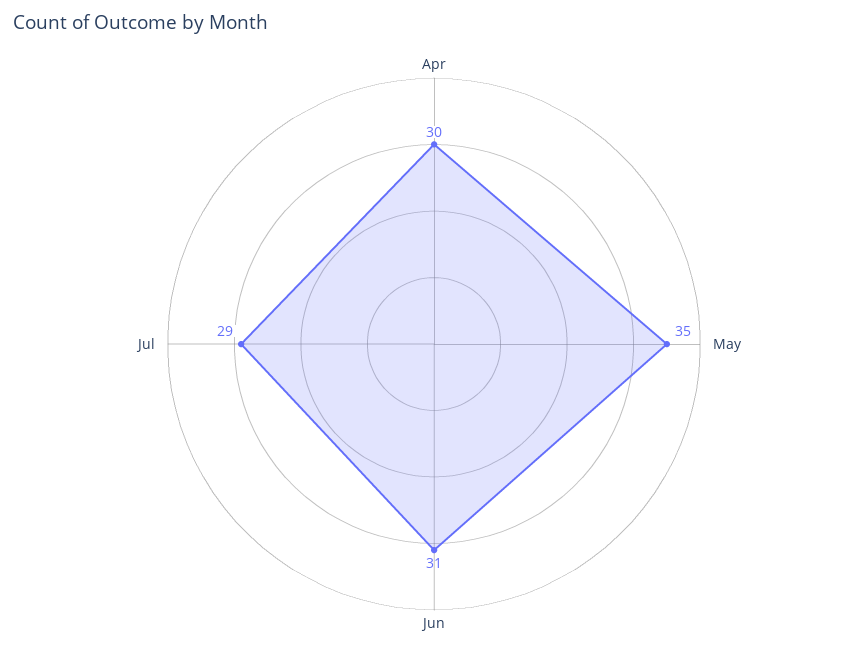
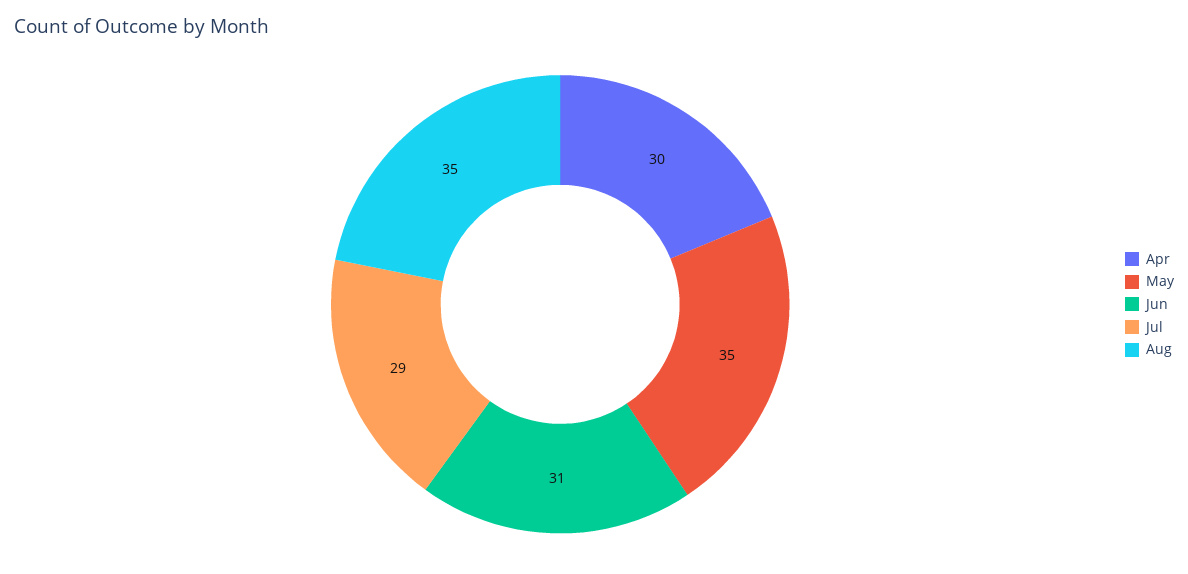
Aug: none -> 35

